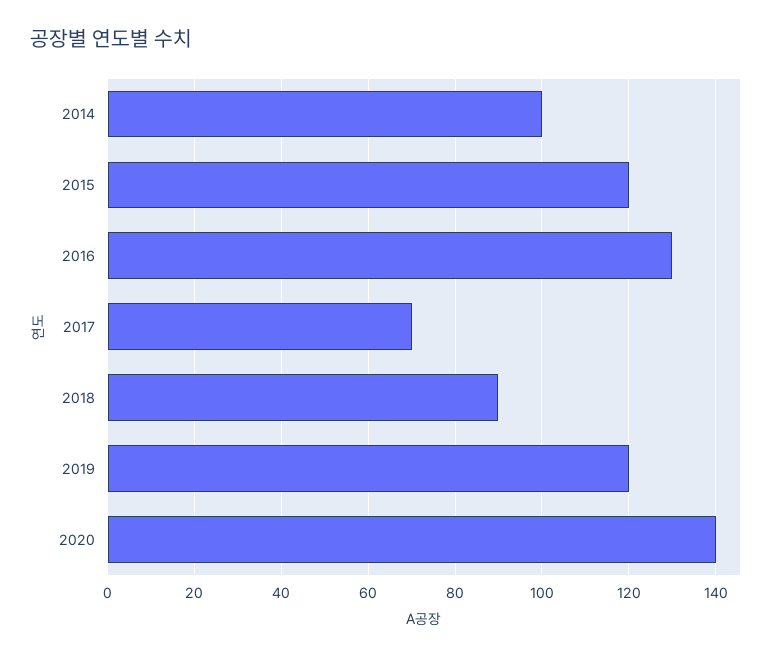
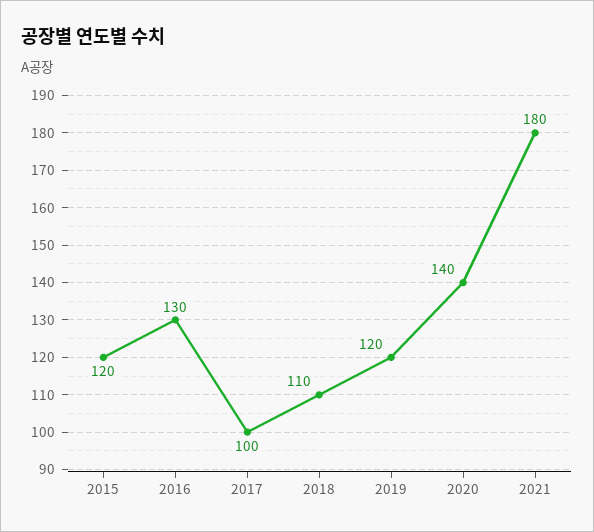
2014: 100 -> none
2017: 70 -> 100
2018: 90 -> 110
2021: none -> 180

